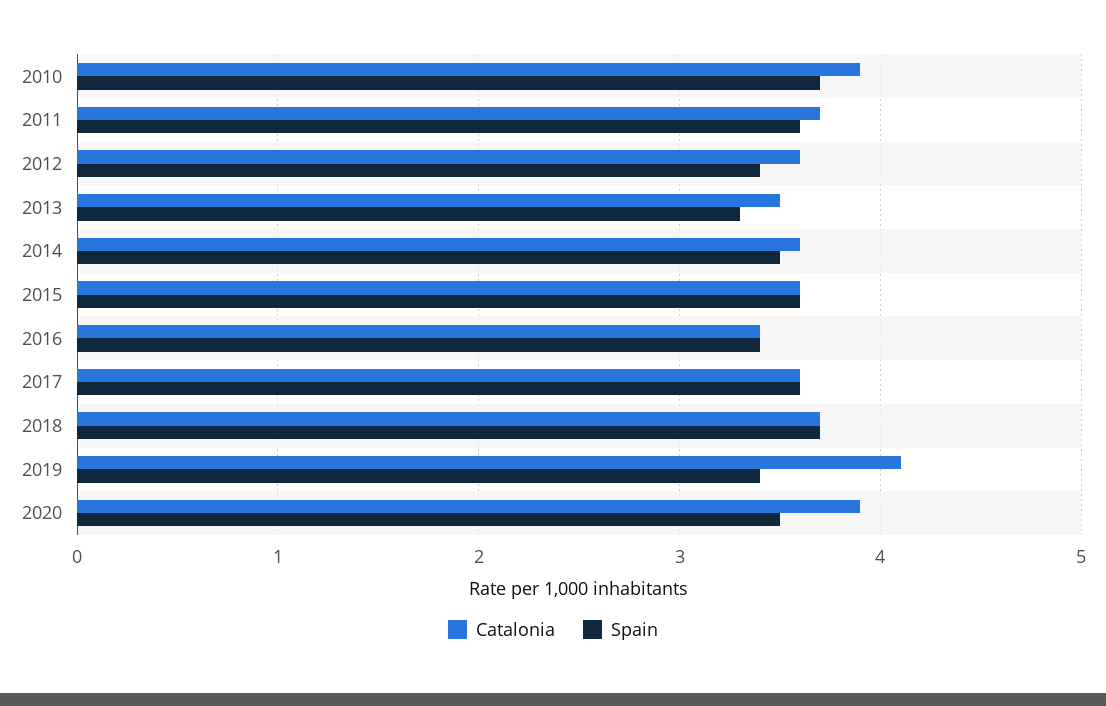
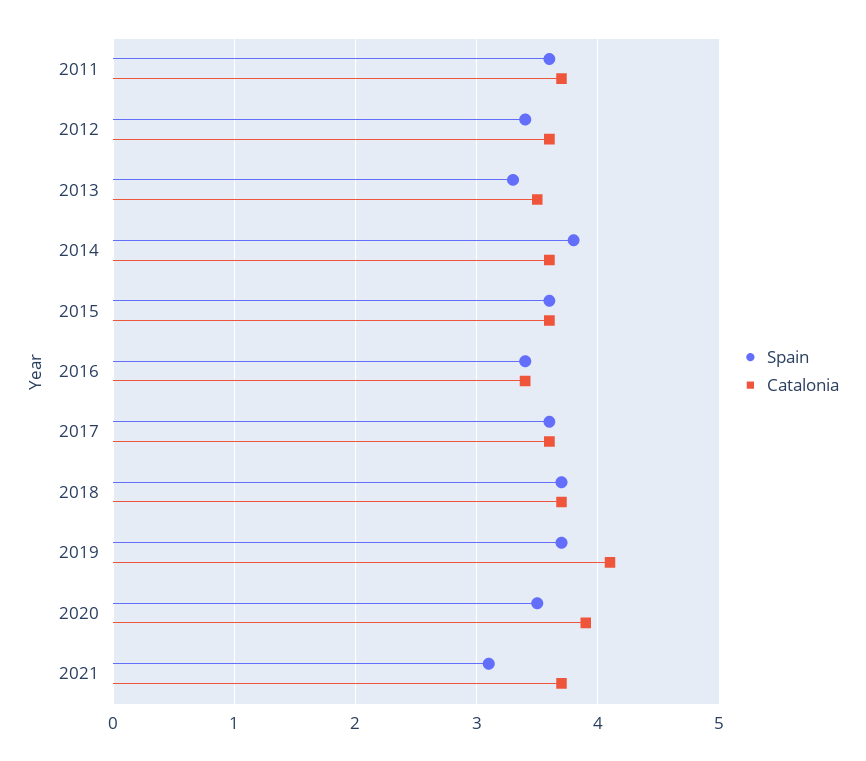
Catalonia, 2010: 3.9 -> none
Spain, 2010: 3.7 -> none
Spain, 2014: 3.5 -> 3.8
Spain, 2019: 3.4 -> 3.7
Spain, 2021: none -> 3.1
Catalonia, 2021: none -> 3.7

